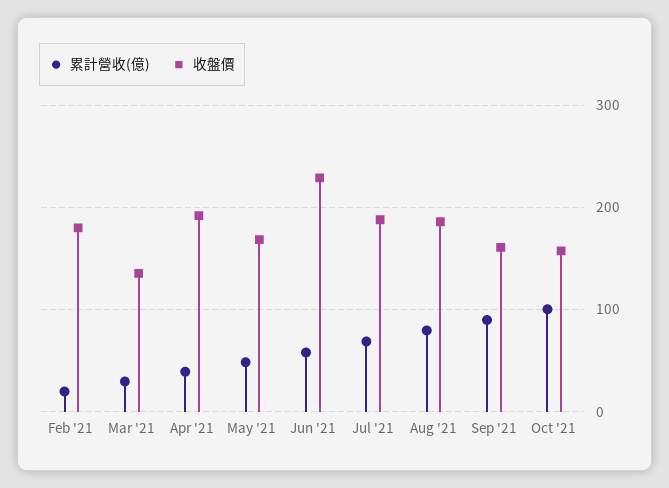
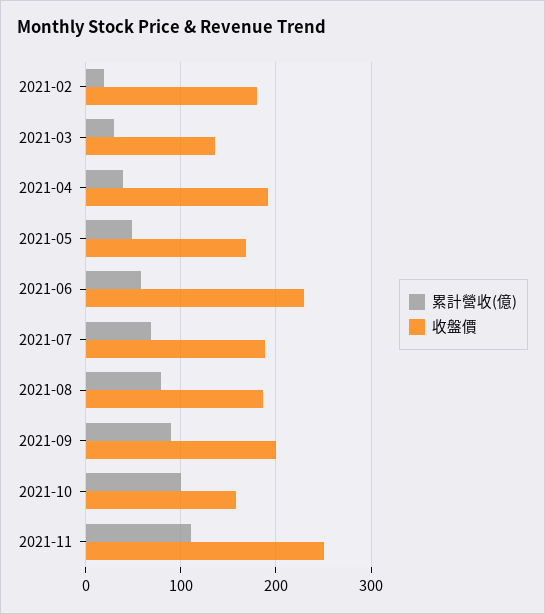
收盤價, Sep '21: 160 -> 200
累計營收(億), 2021-11: none -> 110
收盤價, 2021-11: none -> 250

